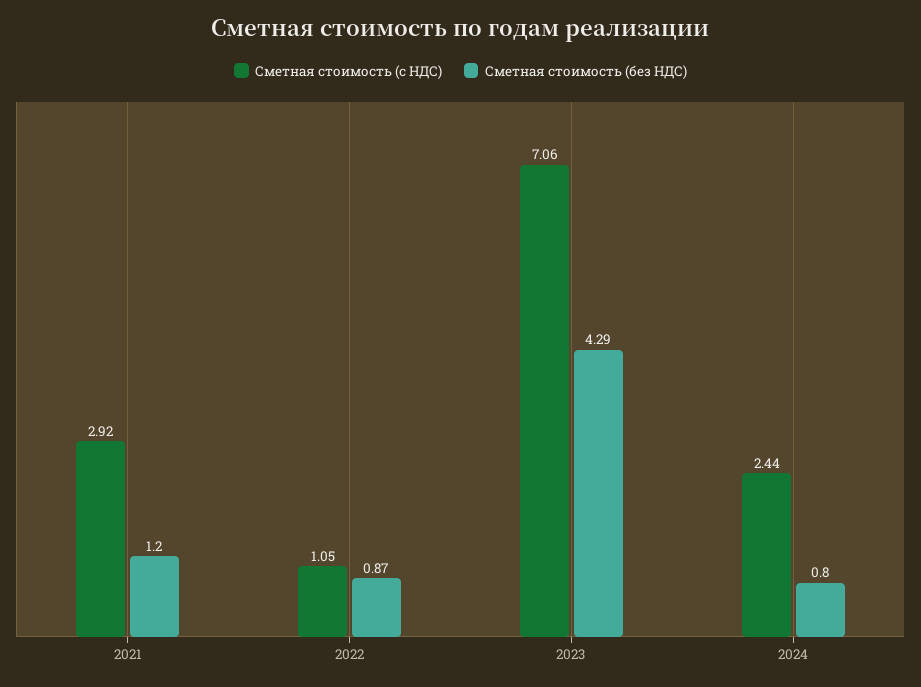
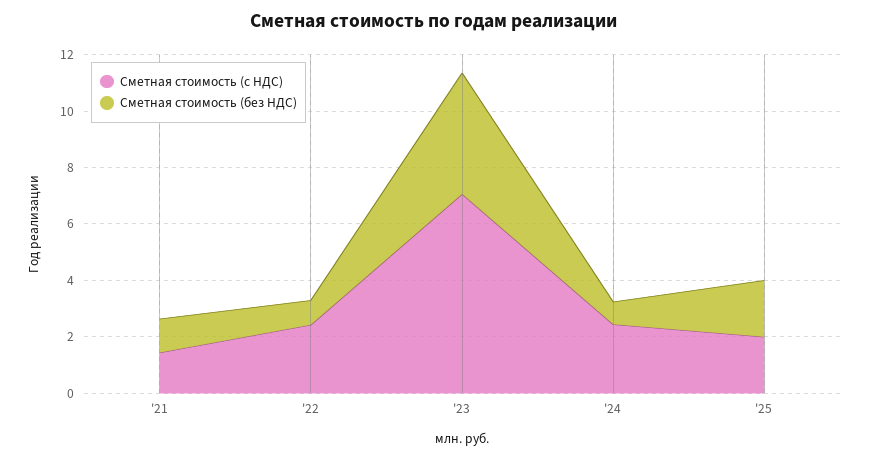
Сметная стоимость (с НДС), 2021: 2.92 -> 1.5
Сметная стоимость (с НДС), 2022: 1.05 -> 2.5
Сметная стоимость (с НДС), '25: none -> 2
Сметная стоимость (без НДС), '25: none -> 2

